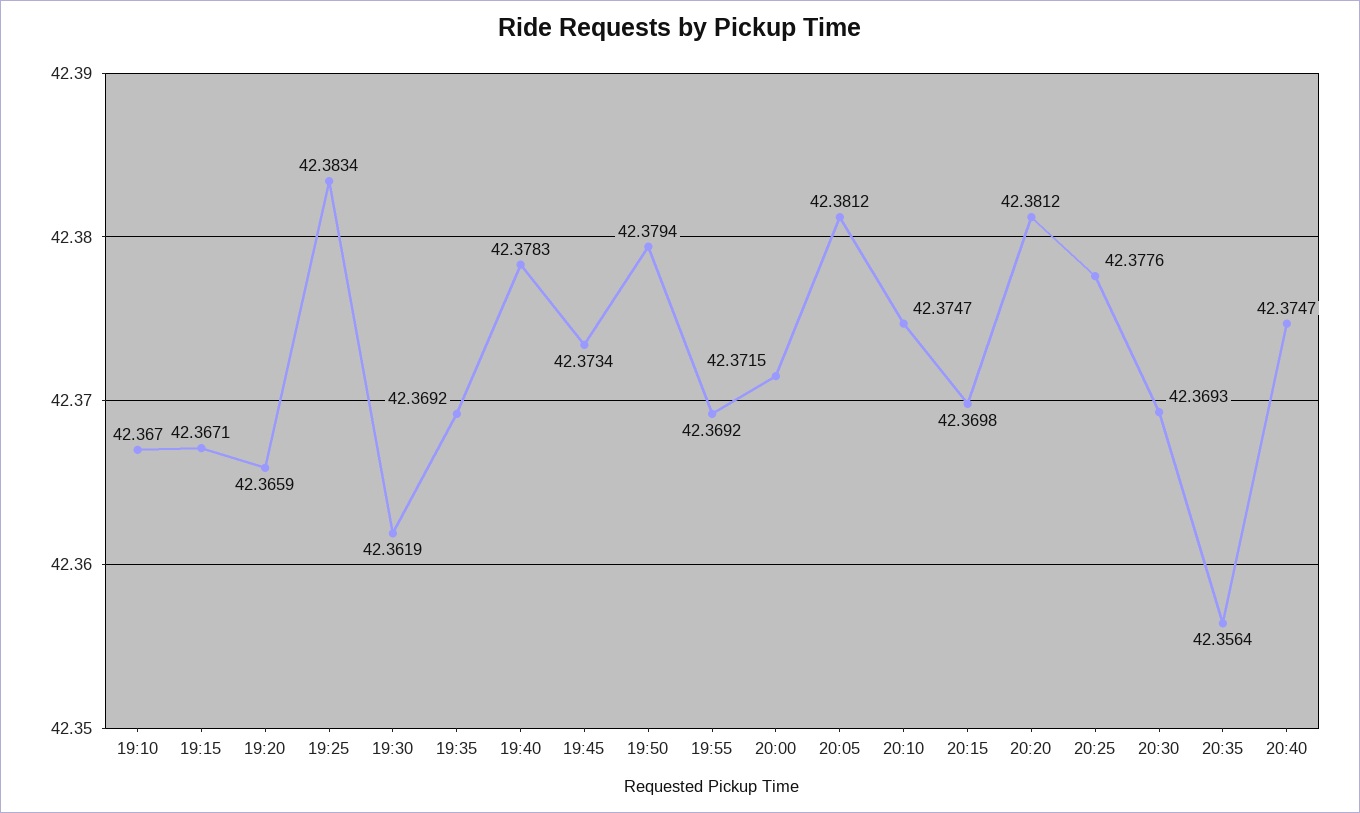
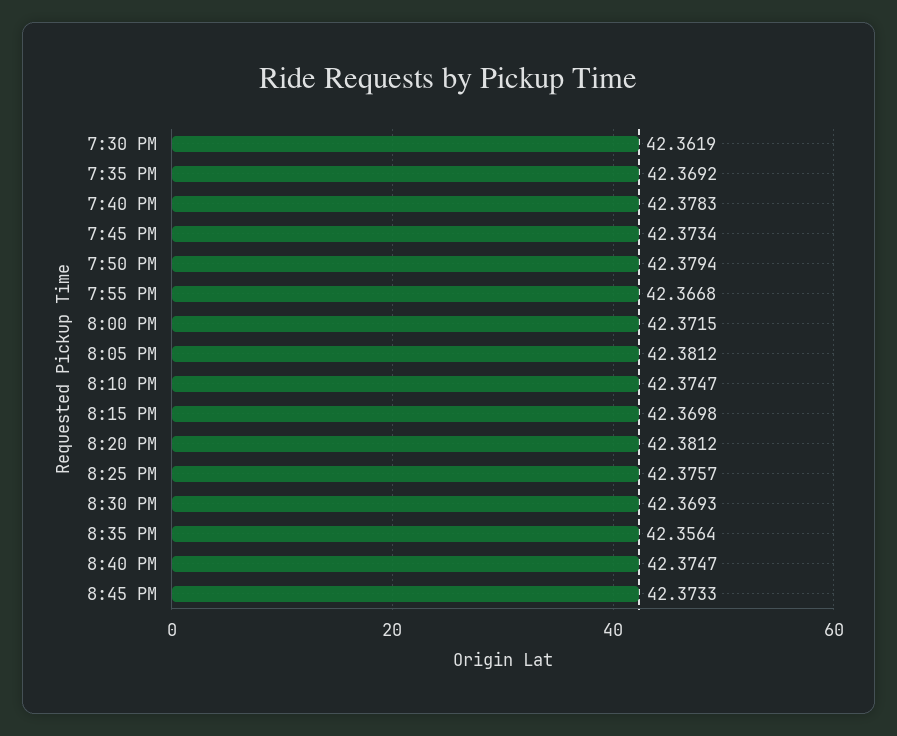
19:10: 42.367 -> none
19:15: 42.3671 -> none
19:20: 42.3659 -> none
19:25: 42.3834 -> none
19:55: 42.3692 -> 42.3668
20:25: 42.3776 -> 42.3757
8:45 PM: none -> 42.3733

